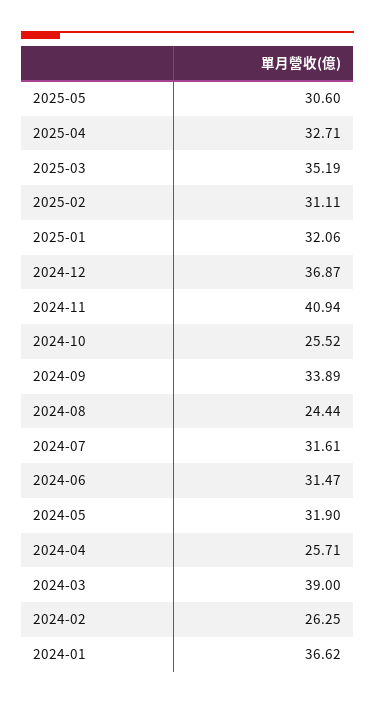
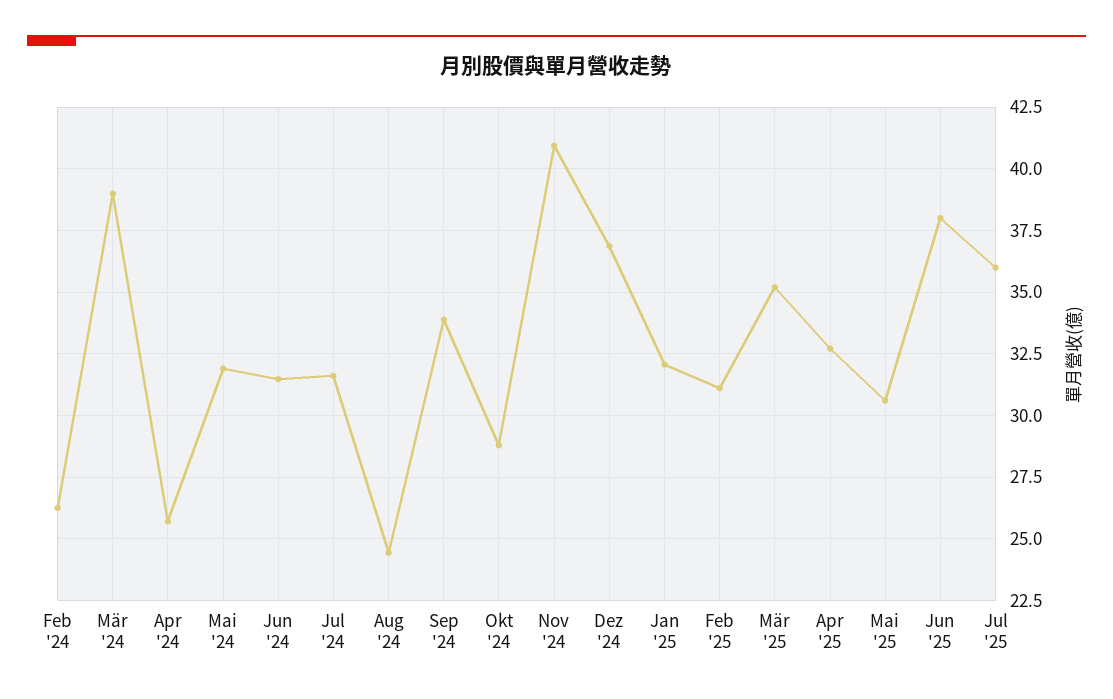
2024-10: 25.52 -> 28.75
2024-01: 36.62 -> none
Jun '25: none -> 38
Jul '25: none -> 36

